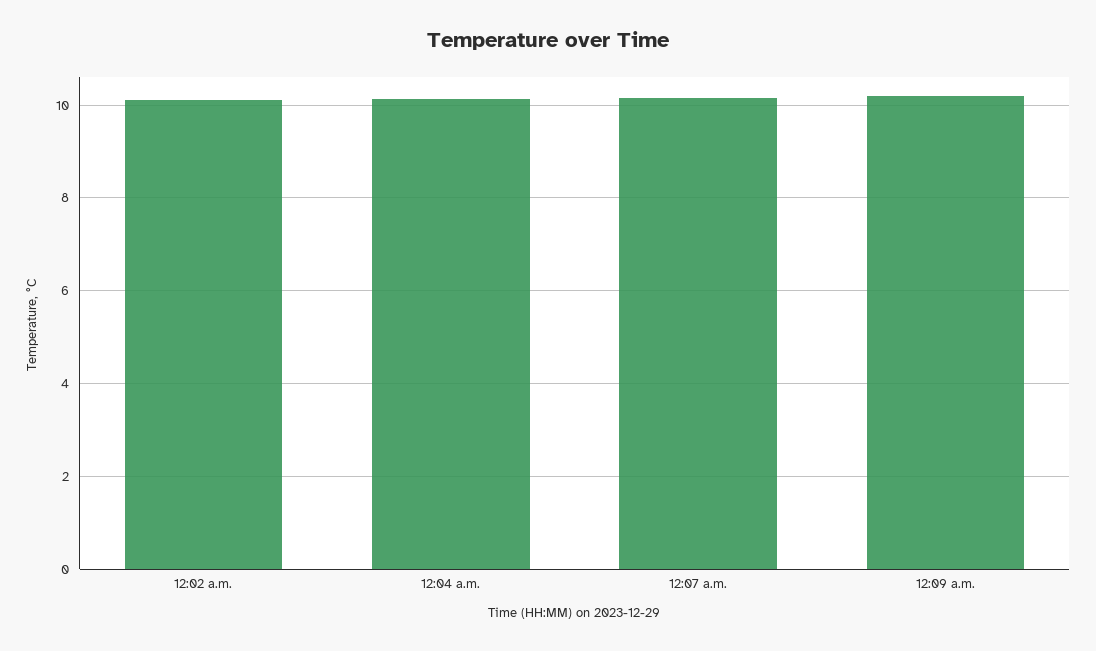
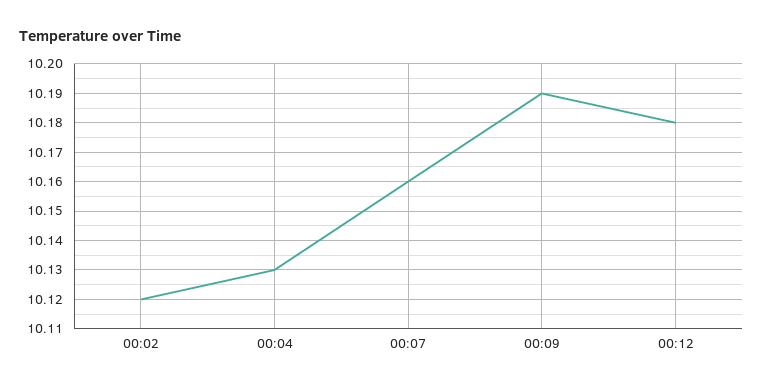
00:12: none -> 10.18

